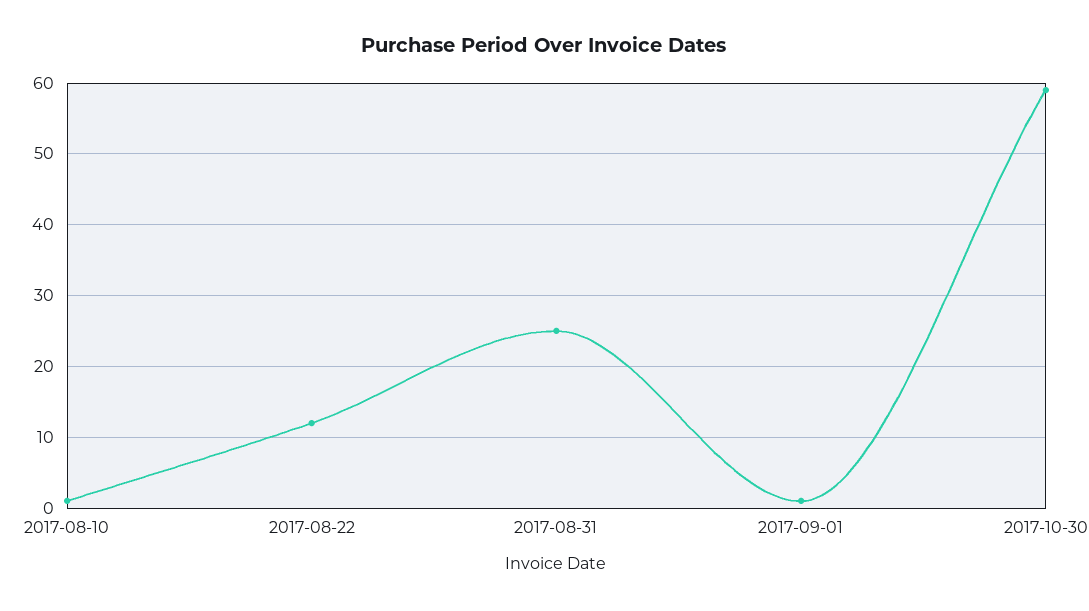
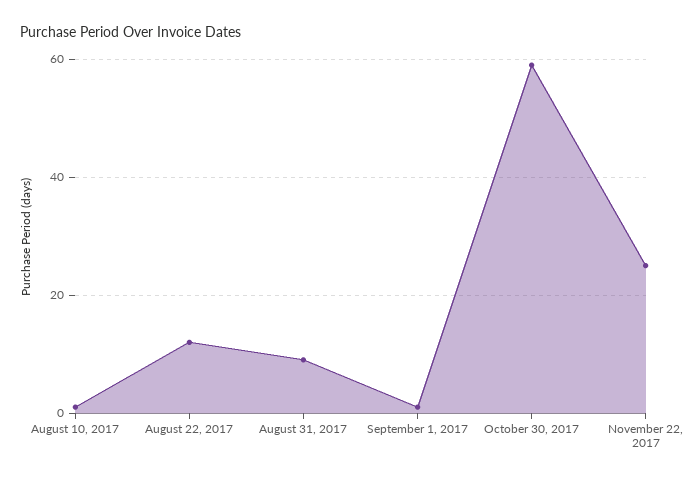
2017-08-31: 25 -> 10
November 22, 2017: none -> 25

